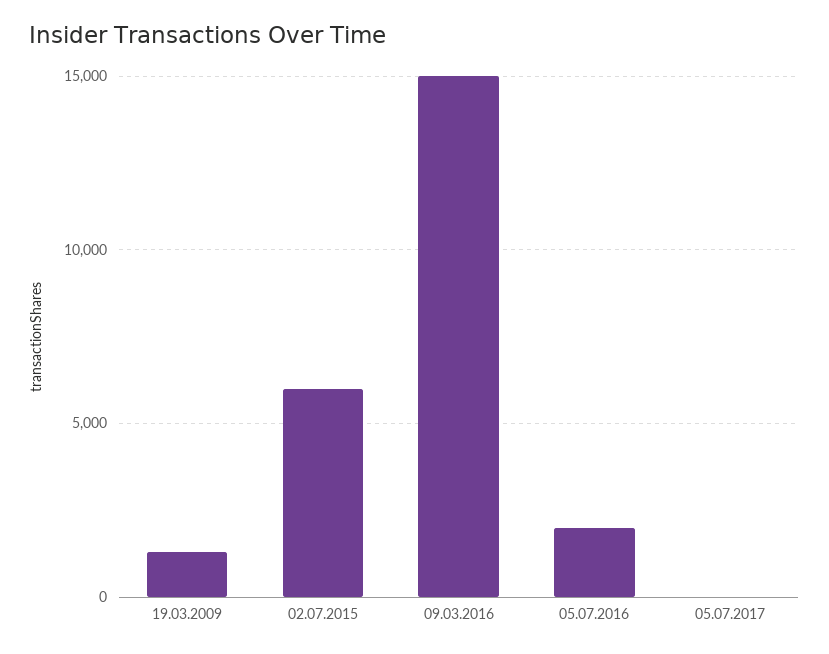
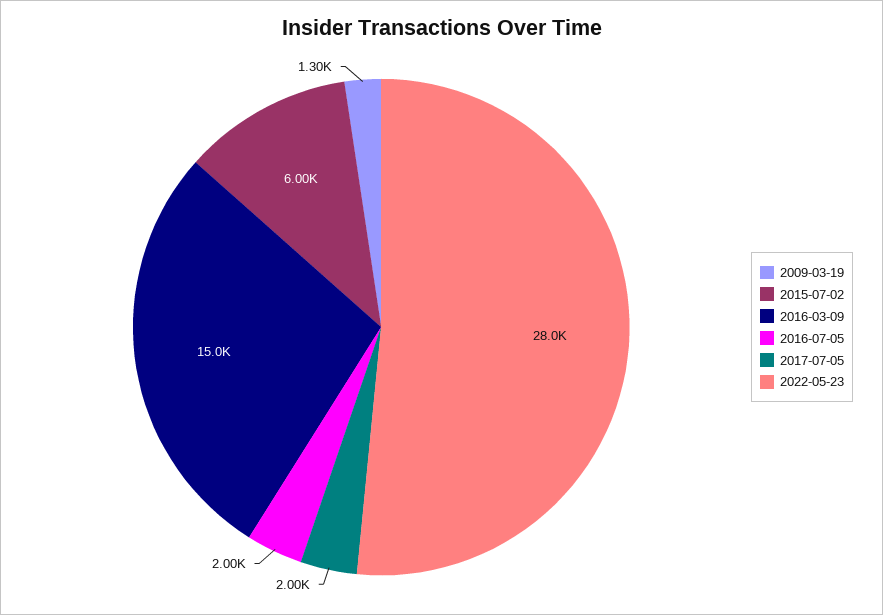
05.07.2017: 0 -> 2000
2022-05-23: none -> 28000

